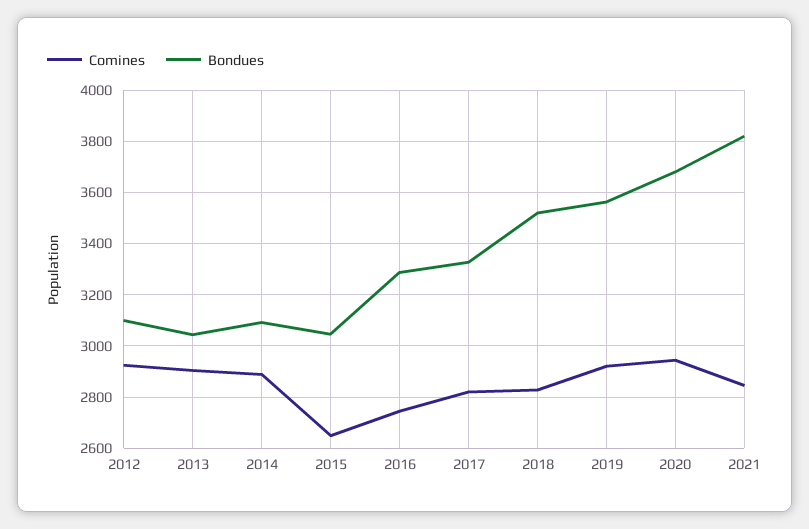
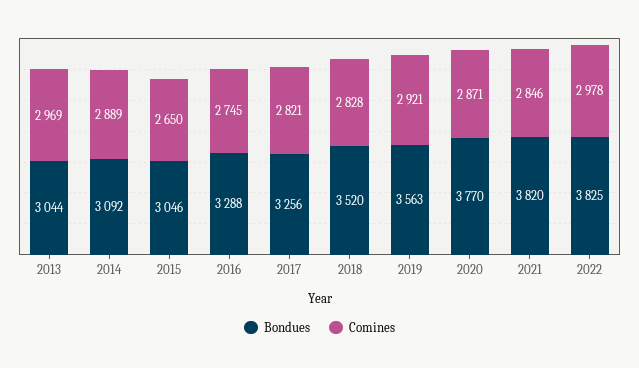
Comines, 2012: 2925 -> none
Bondues, 2012: 3100 -> none
Comines, 2013: 2900 -> 2969
Bondues, 2017: 3325 -> 3256
Comines, 2020: 2950 -> 2871
Bondues, 2020: 3675 -> 3770
Bondues, 2022: none -> 3825
Comines, 2022: none -> 2978

